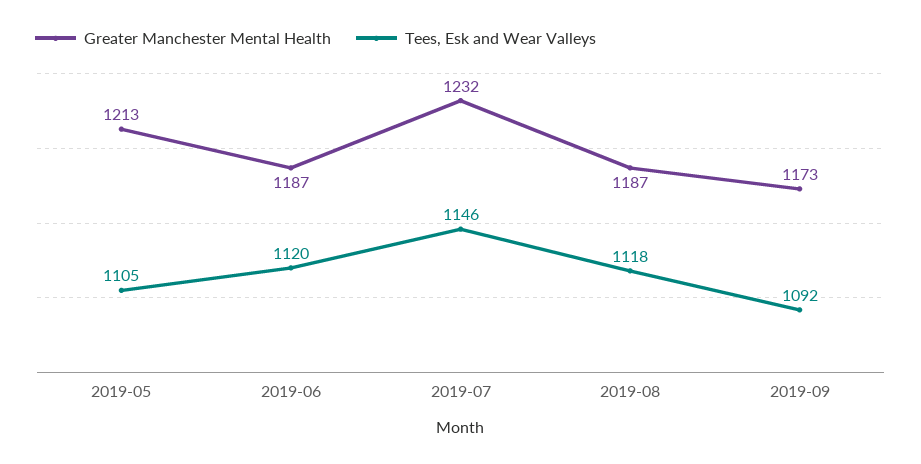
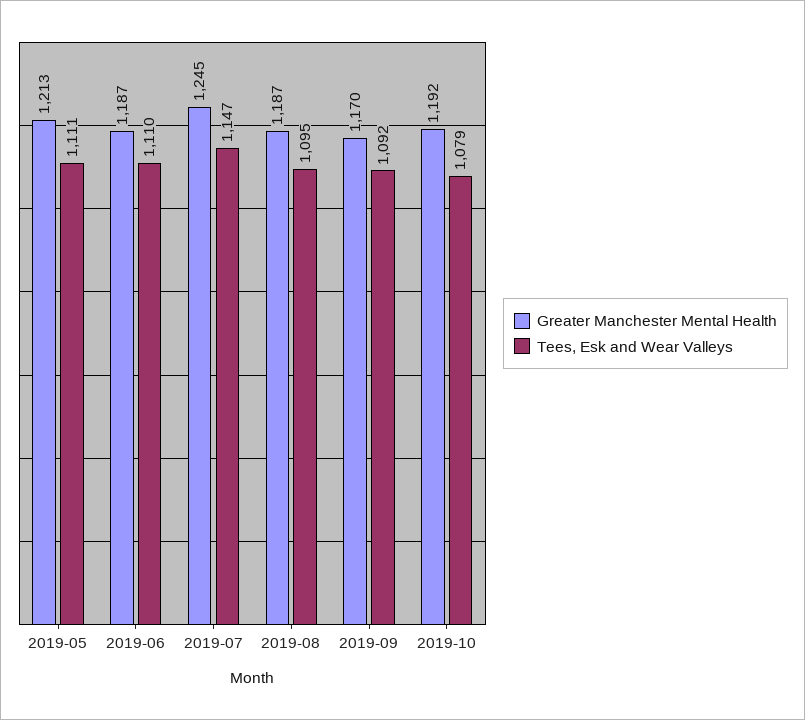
Tees, Esk and Wear Valleys, 2019-05: 1105 -> 1111
Tees, Esk and Wear Valleys, 2019-06: 1120 -> 1110
Greater Manchester Mental Health, 2019-07: 1232 -> 1245
Tees, Esk and Wear Valleys, 2019-07: 1146 -> 1147
Tees, Esk and Wear Valleys, 2019-08: 1118 -> 1095
Greater Manchester Mental Health, 2019-09: 1173 -> 1170
Greater Manchester Mental Health, 2019-10: none -> 1192
Tees, Esk and Wear Valleys, 2019-10: none -> 1079

